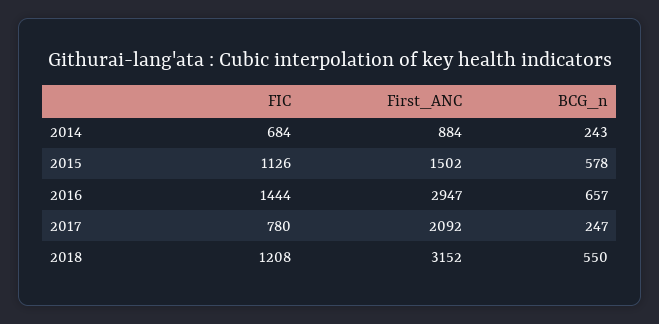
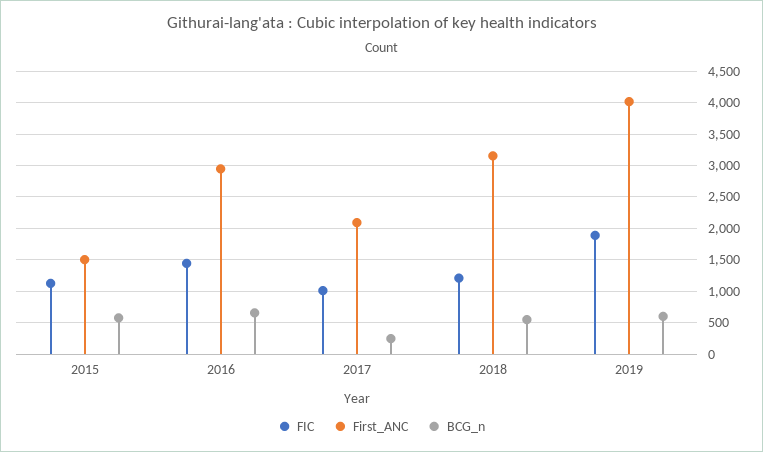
FIC, 2014: 684 -> none
First_ANC, 2014: 884 -> none
BCG_n, 2014: 243 -> none
FIC, 2017: 780 -> 1000
FIC, 2019: none -> 1900
First_ANC, 2019: none -> 4000
BCG_n, 2019: none -> 600

